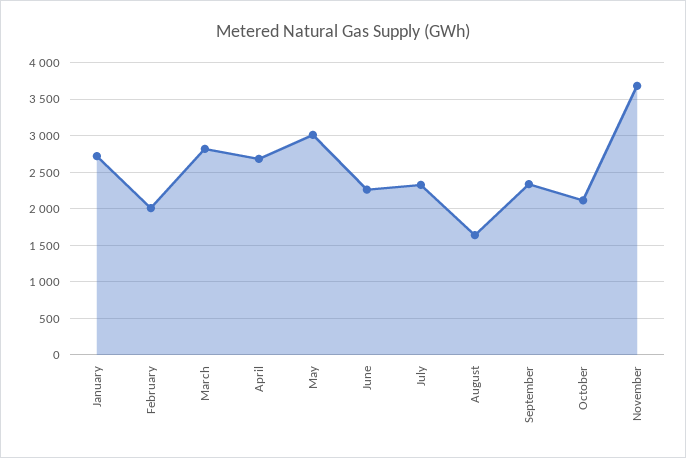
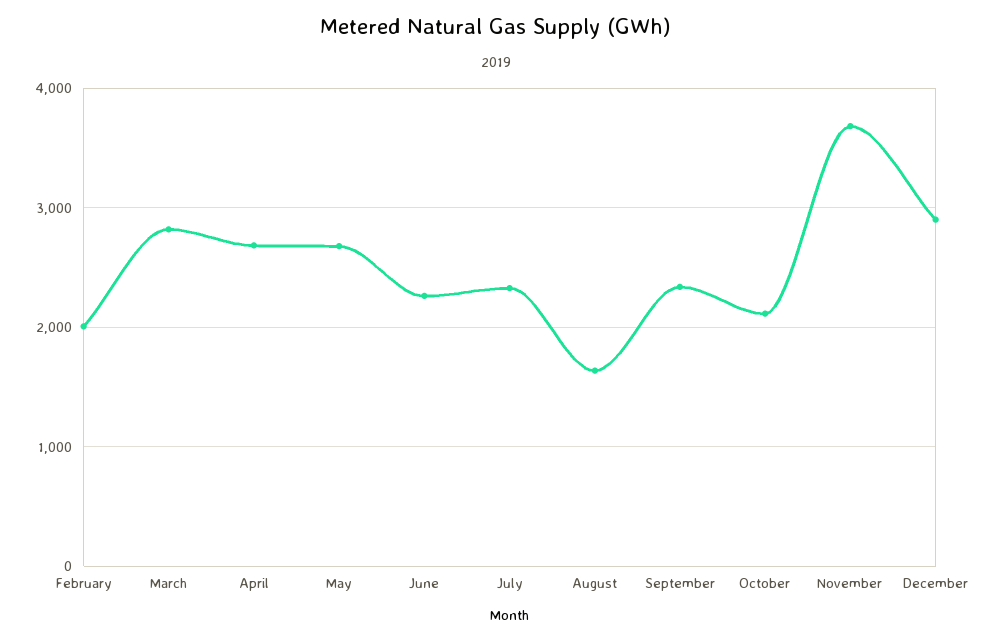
January: 2700 -> none
May: 3000 -> 2700
December: none -> 2900

